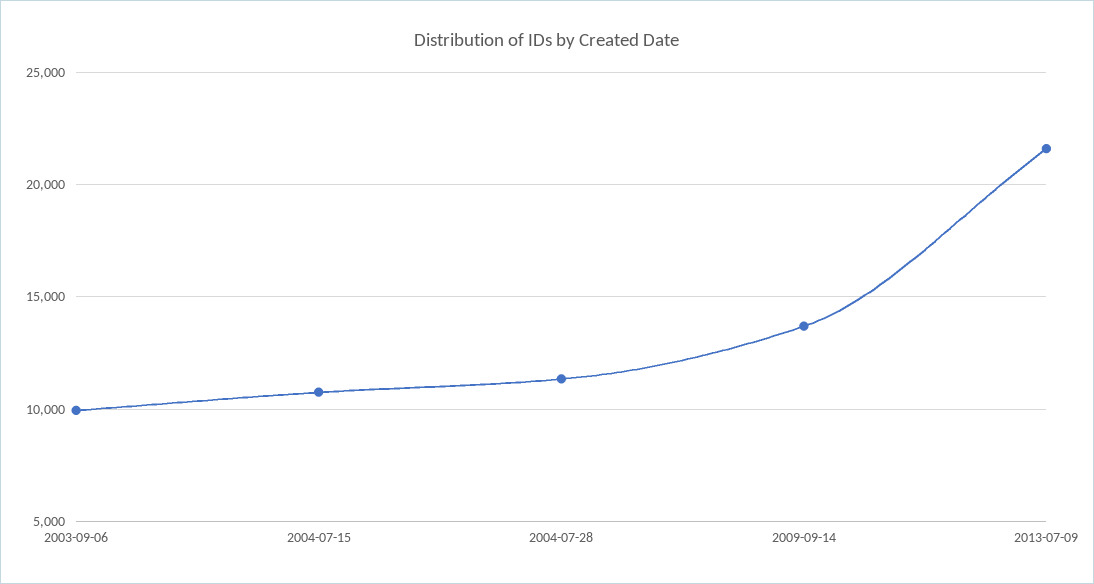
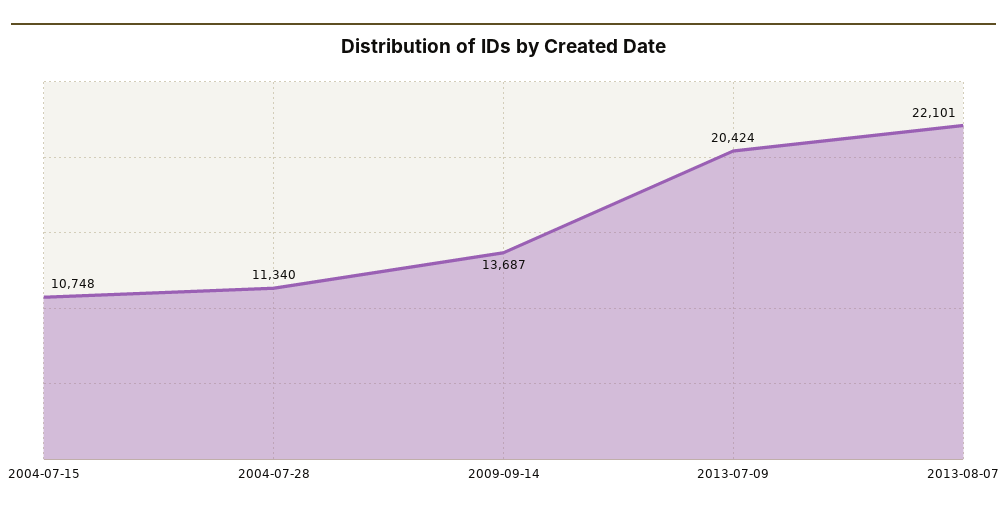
2003-09-06: 10000 -> none
2013-07-09: 21500 -> 20424
2013-08-07: none -> 22101

